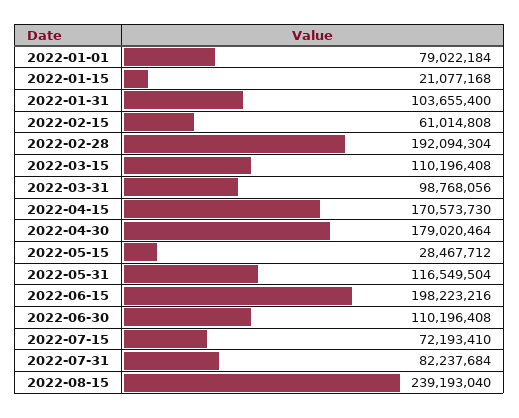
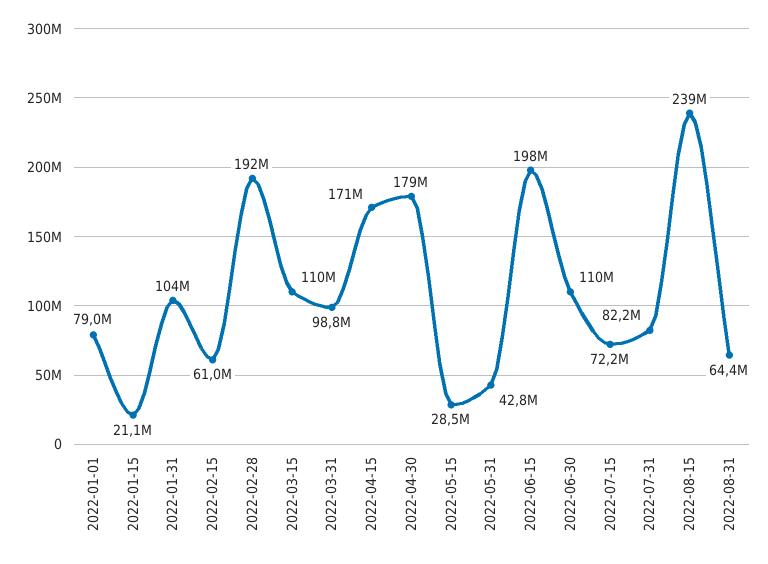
2022-05-31: 116549504 -> 42800000
2022-08-31: none -> 64400000

